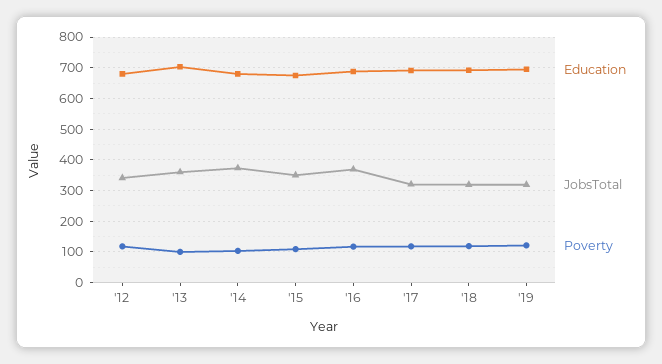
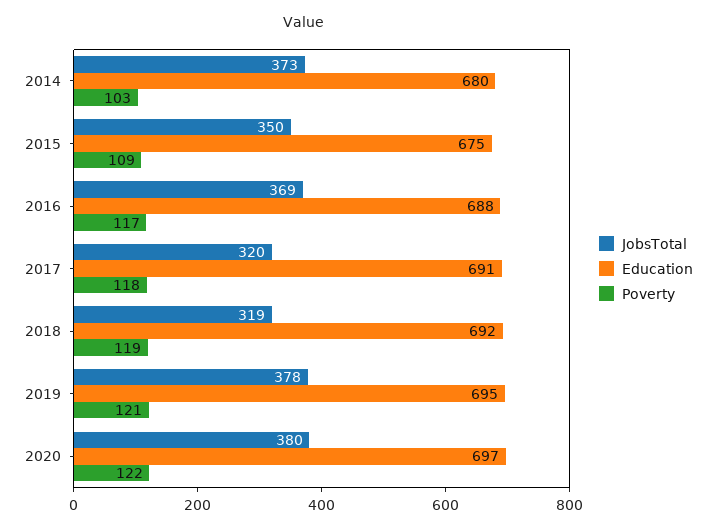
Education, '12: 680 -> none
JobsTotal, '12: 340 -> none
Poverty, '12: 120 -> none
Education, '13: 700 -> none
JobsTotal, '13: 360 -> none
Poverty, '13: 100 -> none
JobsTotal, '19: 320 -> 378
JobsTotal, 2020: none -> 380
Education, 2020: none -> 697
Poverty, 2020: none -> 122

